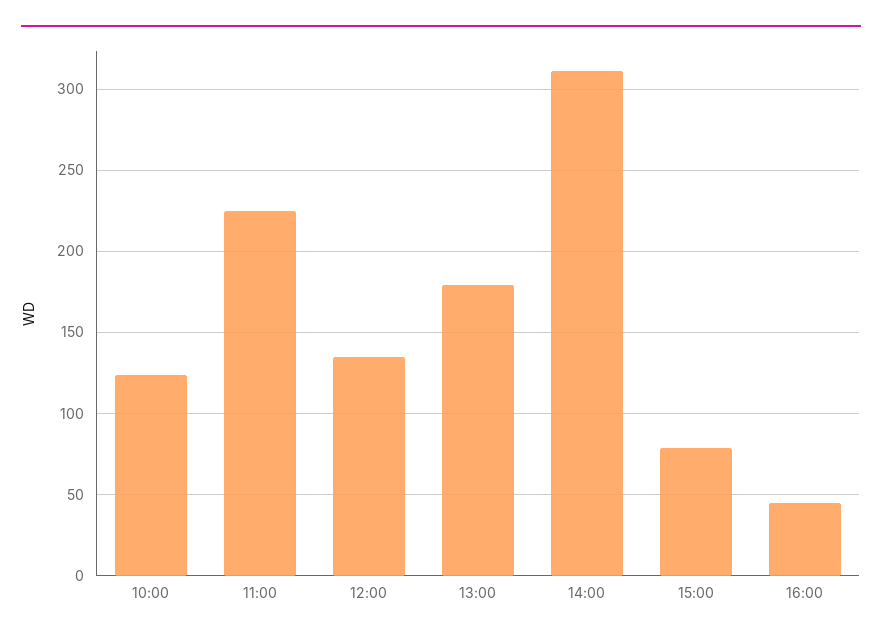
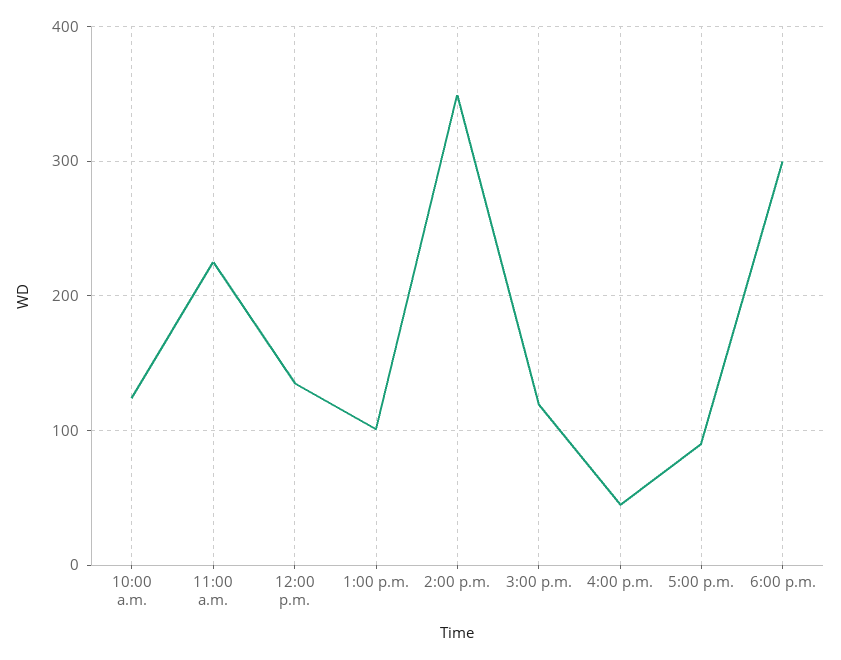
13:00: 180 -> 100
14:00: 310 -> 350
15:00: 80 -> 120
5:00 p.m.: none -> 90
6:00 p.m.: none -> 300

